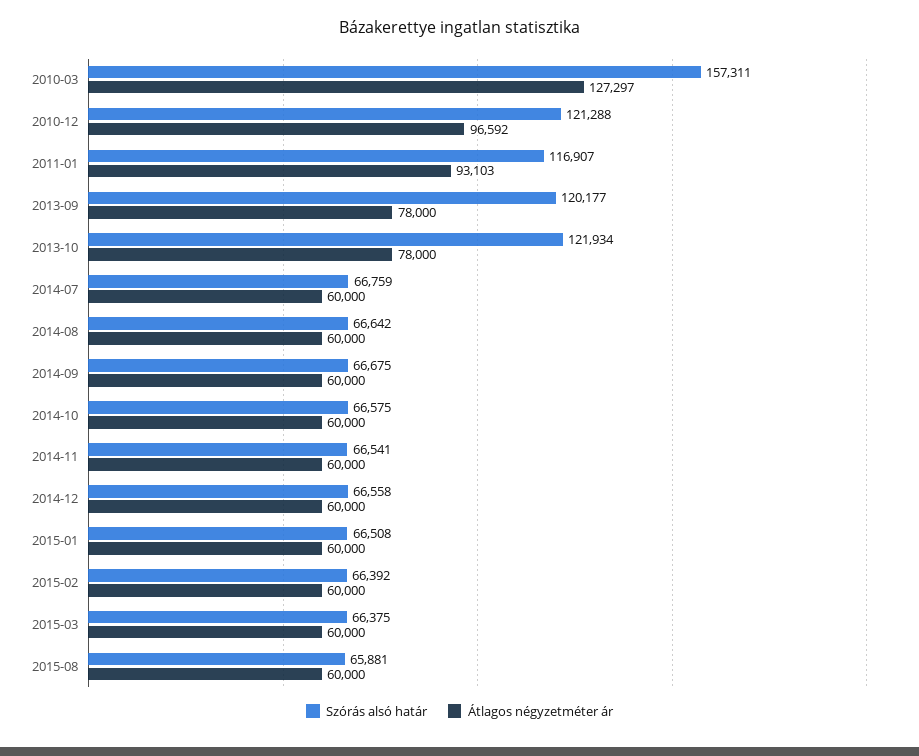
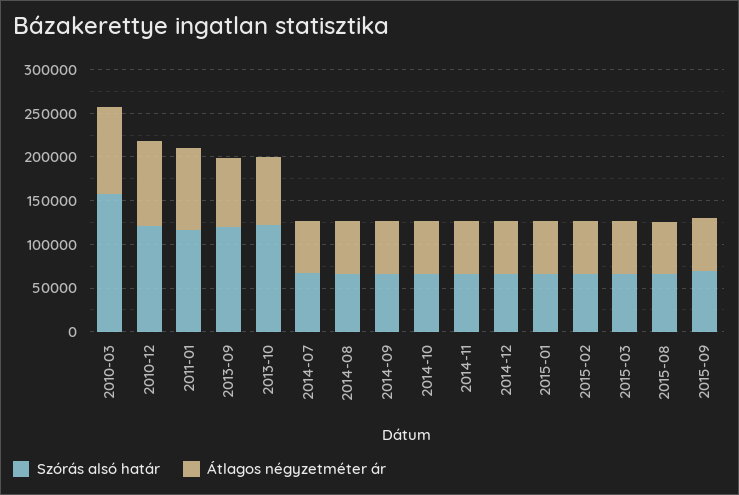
Átlagos négyzetméter ár, 2010-03: 127297 -> 100000
Szórás alsó határ, 2015-09: none -> 70000
Átlagos négyzetméter ár, 2015-09: none -> 60000

